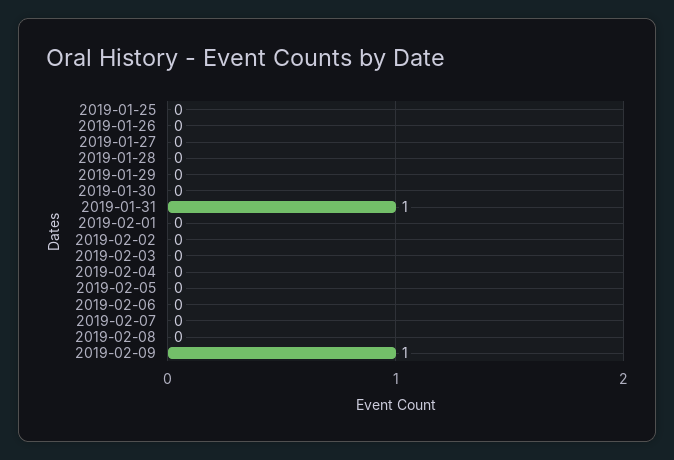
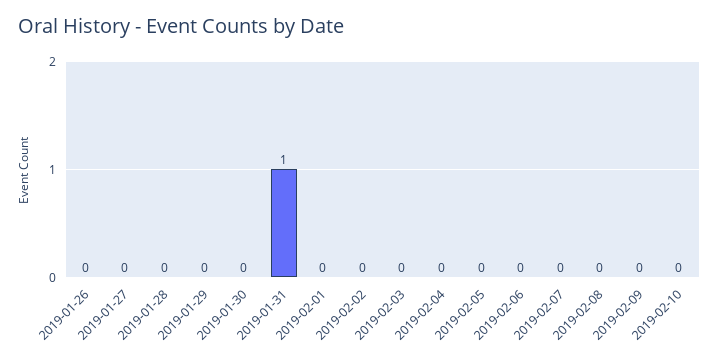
2019-01-25: 0 -> none
2019-02-09: 1 -> 0
2019-02-10: none -> 0

